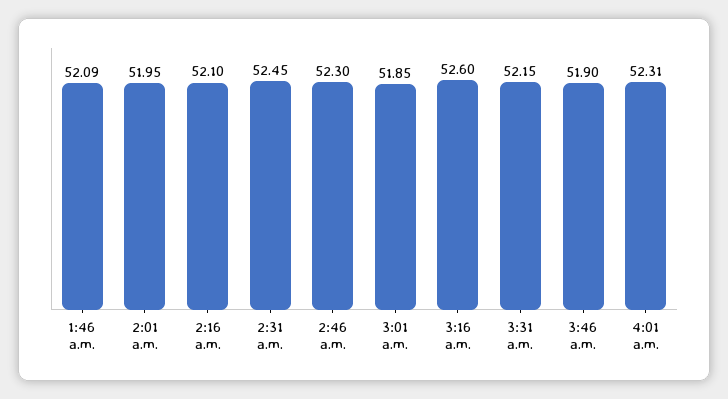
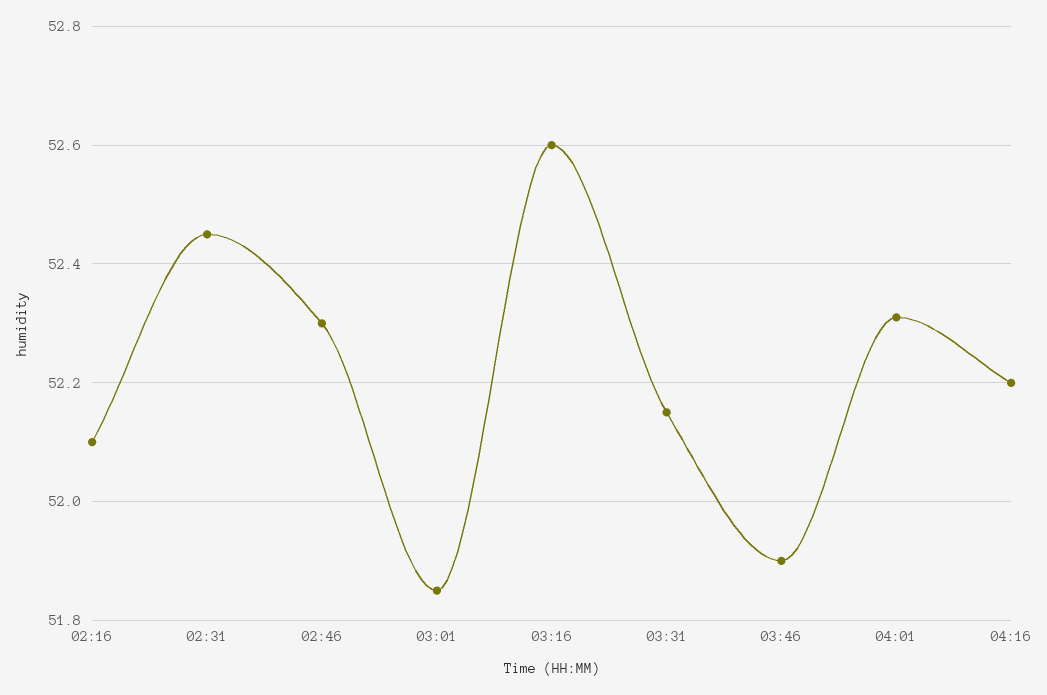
1:46 a.m.: 52.09 -> none
2:01 a.m.: 51.95 -> none
04:16: none -> 52.2

